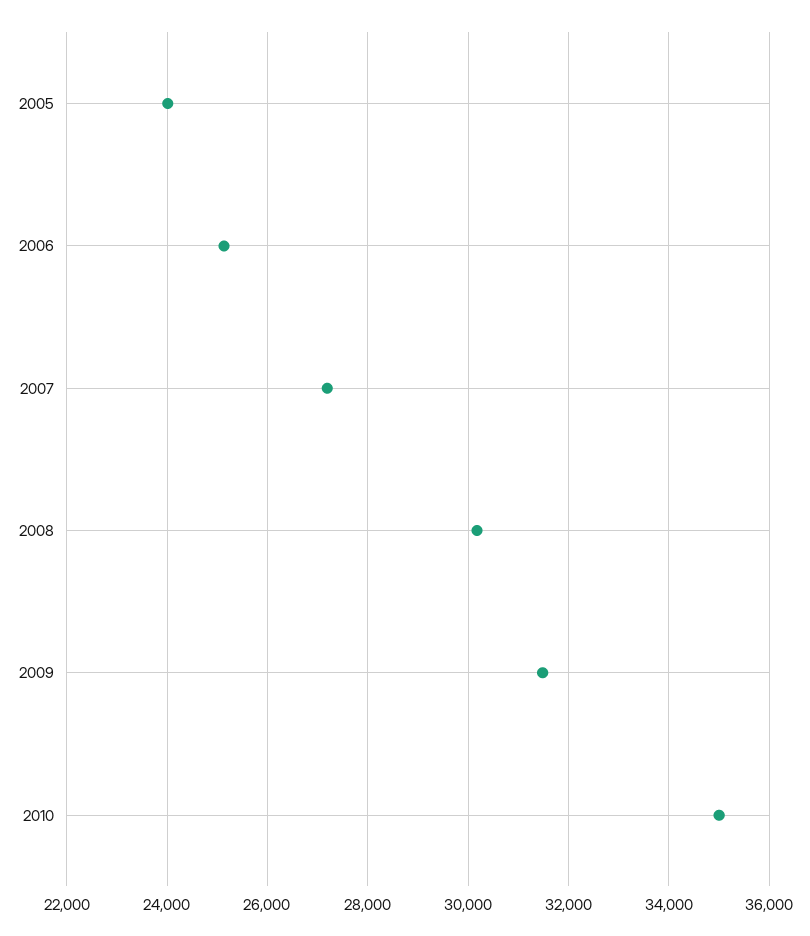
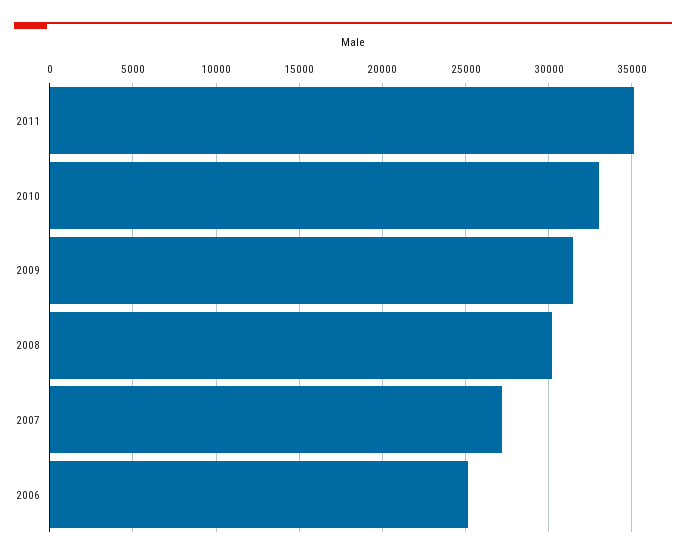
2005: 24000 -> none
2010: 35000 -> 33000
2011: none -> 35000

